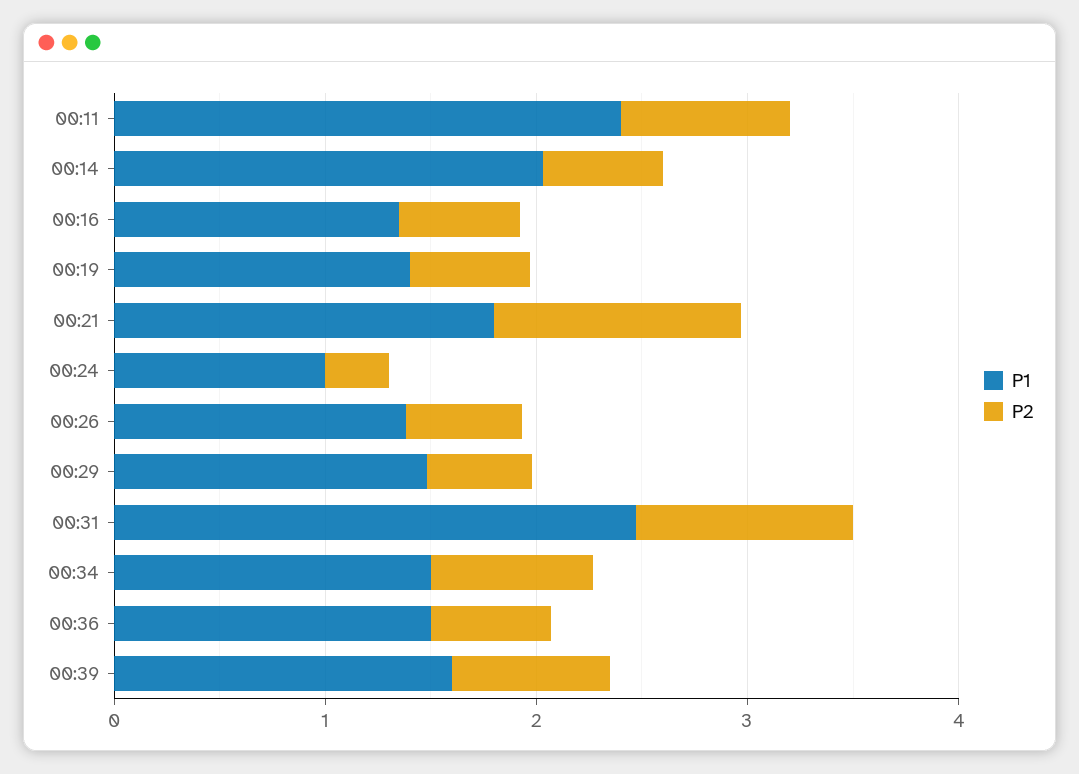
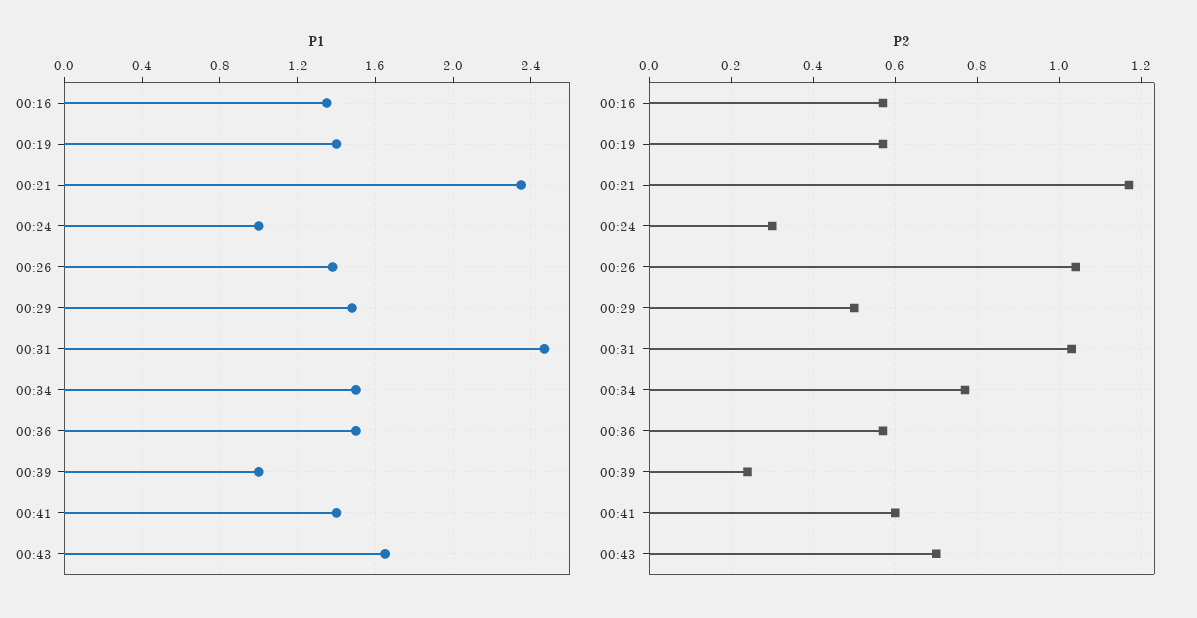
P1, 00:11: 2.4 -> none
P2, 00:11: 0.8 -> none
P1, 00:14: 2 -> none
P2, 00:14: 0.6 -> none
P1, 00:21: 1.8 -> 2.35
P2, 00:26: 0.6 -> 1.05
P1, 00:39: 1.6 -> 1
P2, 00:39: 0.8 -> 0.25
P1, 00:41: none -> 1.4
P1, 00:43: none -> 1.65
P2, 00:41: none -> 0.6
P2, 00:43: none -> 0.7

